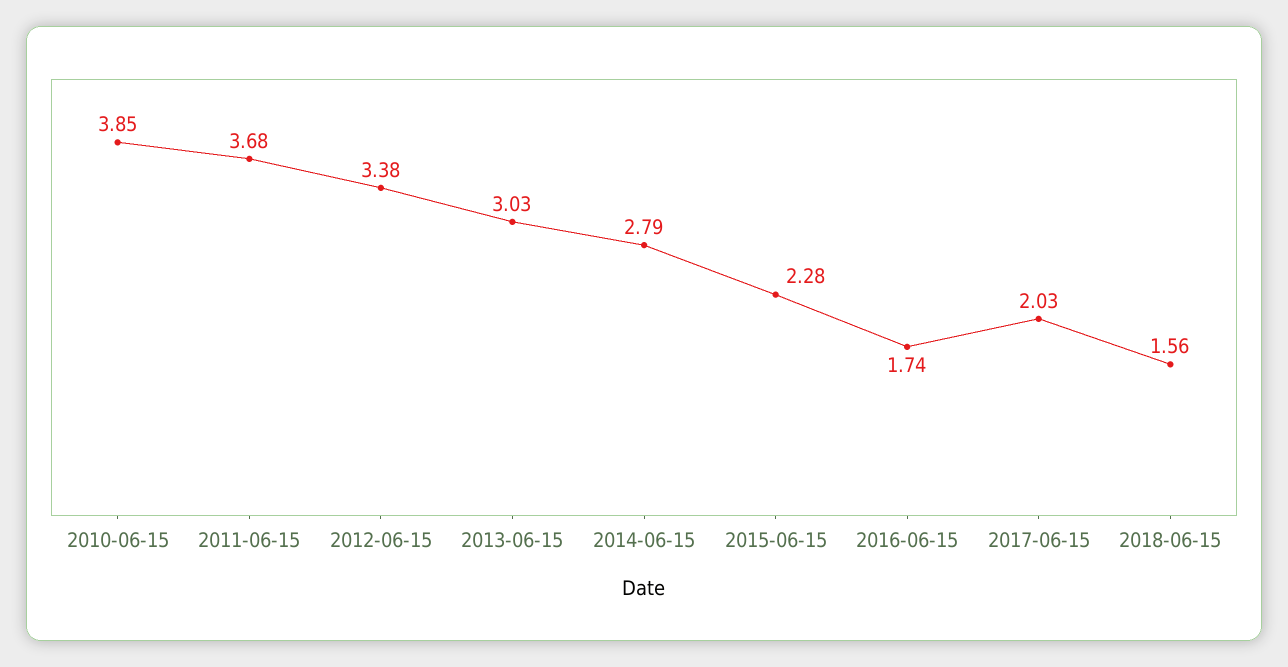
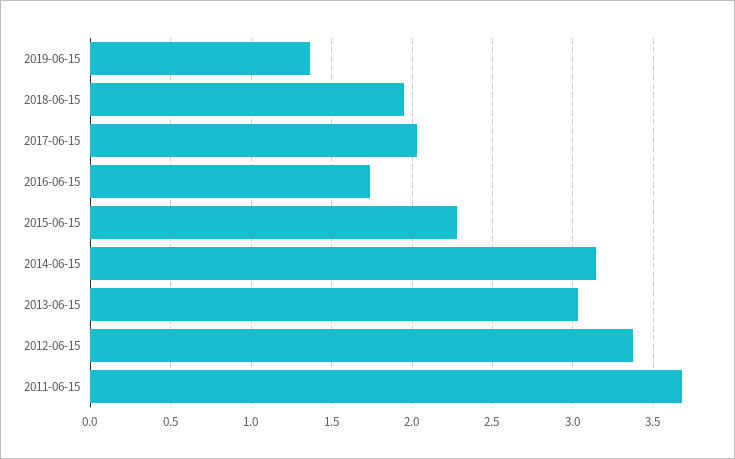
2010-06-15: 3.85 -> none
2014-06-15: 2.79 -> 3.15
2018-06-15: 1.56 -> 1.95
2019-06-15: none -> 1.35

